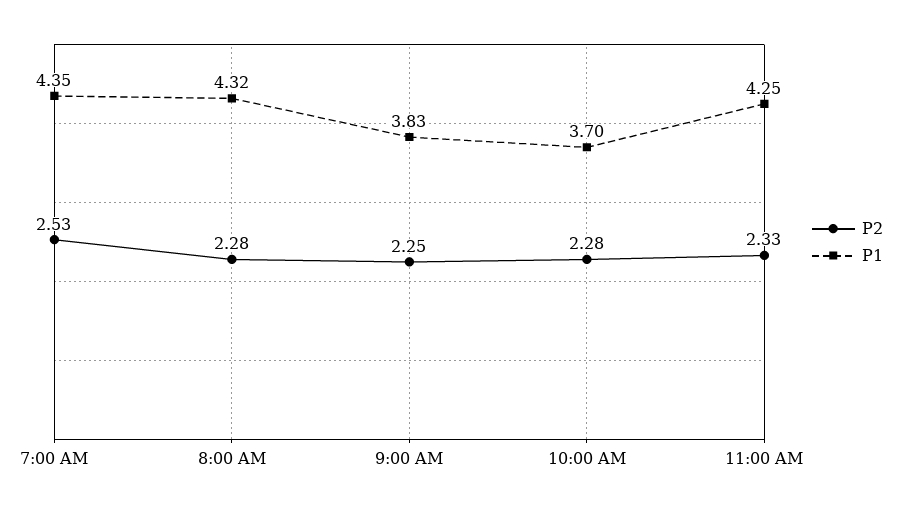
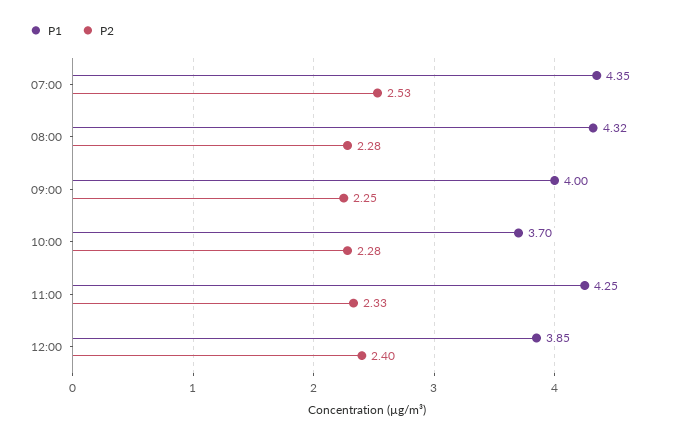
P1, 9:00 AM: 3.83 -> 4
P1, 12:00: none -> 3.85
P2, 12:00: none -> 2.4

